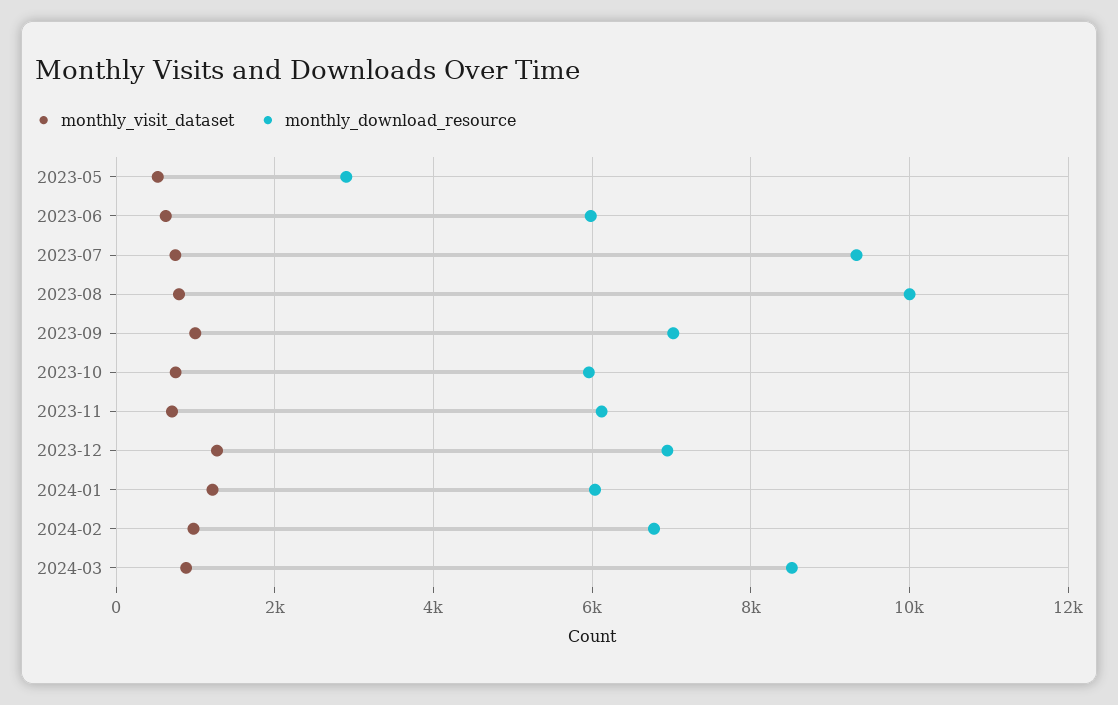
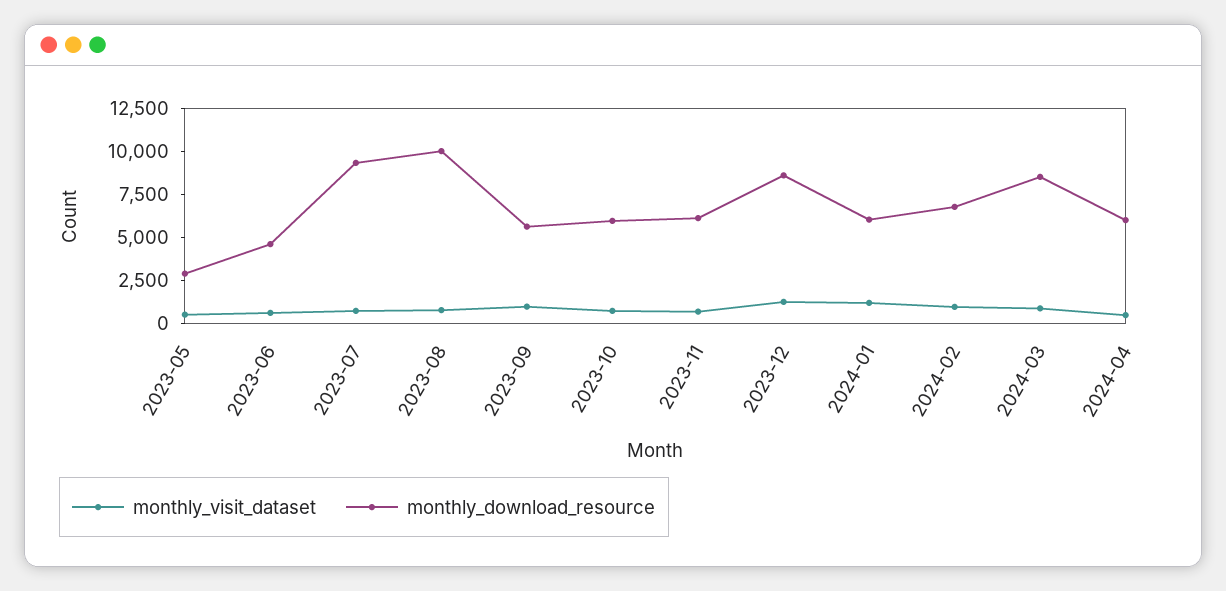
monthly_download_resource, 2023-06: 6000 -> 4500
monthly_download_resource, 2023-09: 7000 -> 5500
monthly_download_resource, 2023-12: 7000 -> 8500
monthly_visit_dataset, 2024-04: none -> 500
monthly_download_resource, 2024-04: none -> 6000

